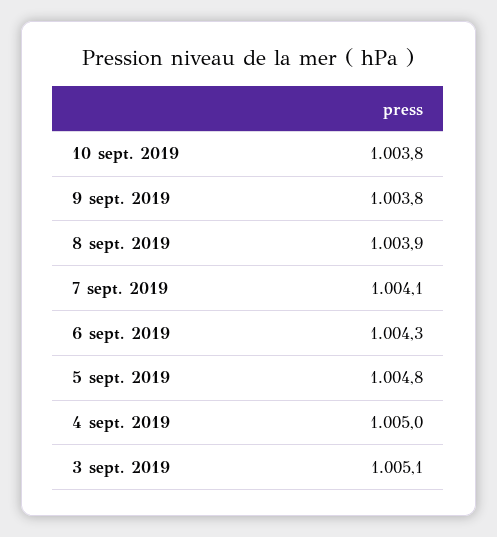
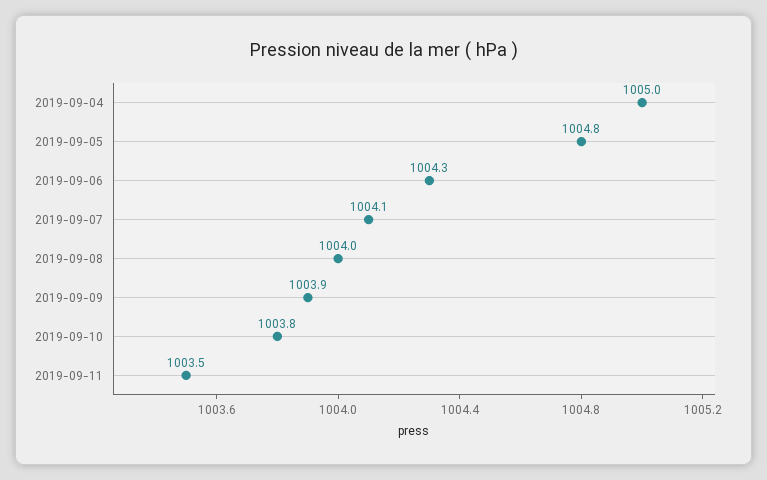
9 sept. 2019: 1003.8 -> 1003.9
8 sept. 2019: 1003.9 -> 1004
3 sept. 2019: 1005.1 -> none
2019-09-11: none -> 1003.5

